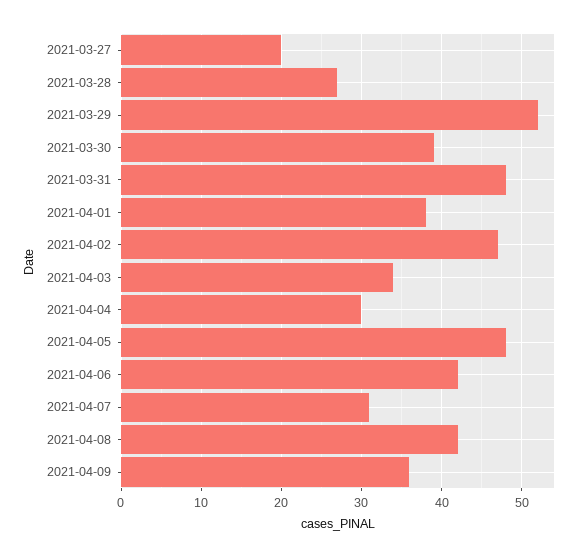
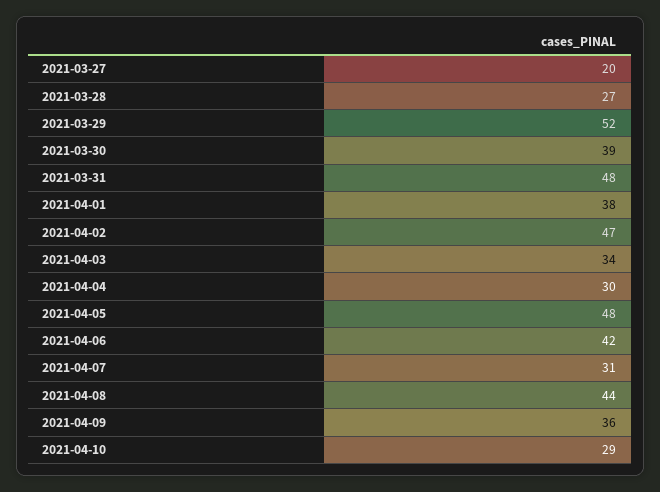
2021-04-08: 42 -> 44
2021-04-10: none -> 29

